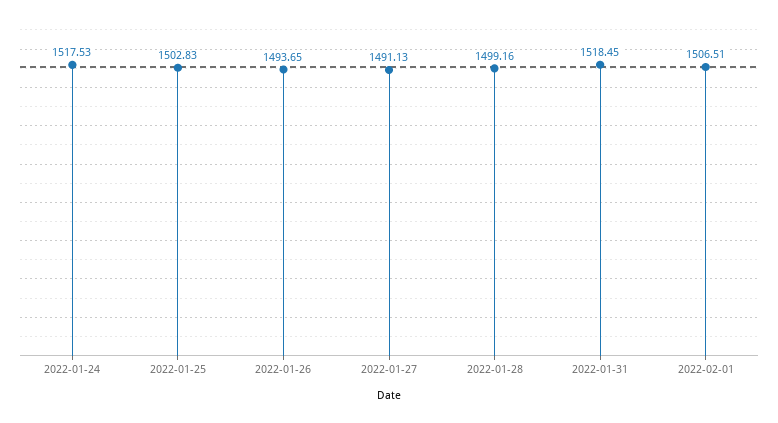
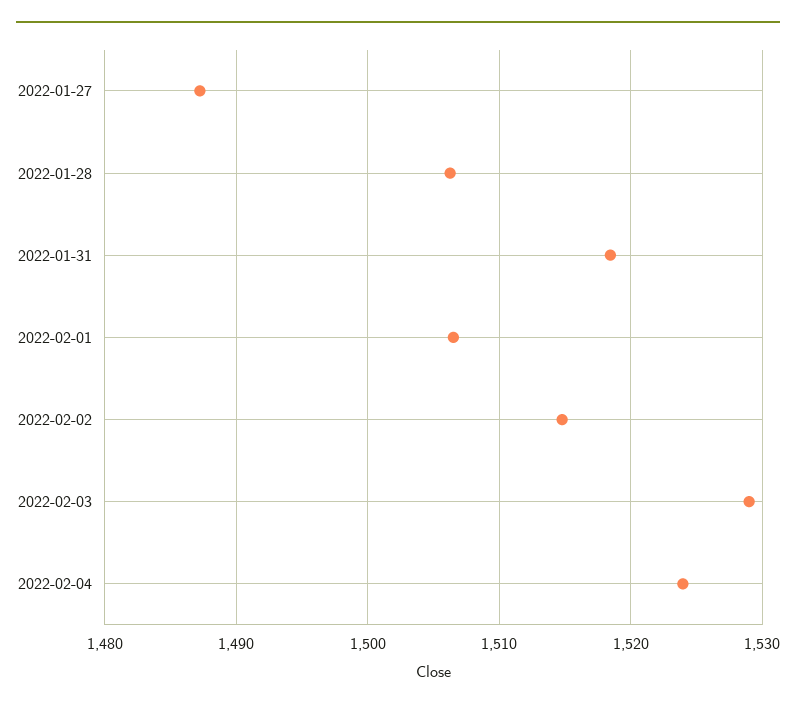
2022-01-24: 1517.53 -> none
2022-01-25: 1502.83 -> none
2022-01-26: 1493.65 -> none
2022-01-27: 1491.13 -> 1487
2022-01-28: 1499.16 -> 1506
2022-02-02: none -> 1515
2022-02-03: none -> 1529
2022-02-04: none -> 1524

